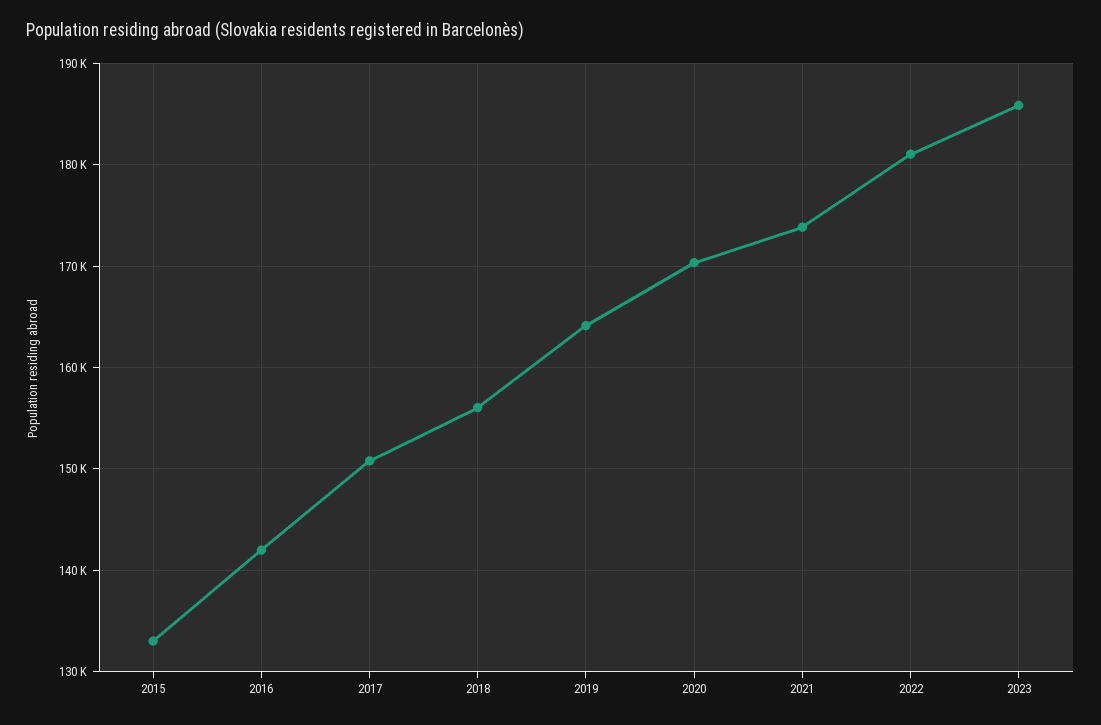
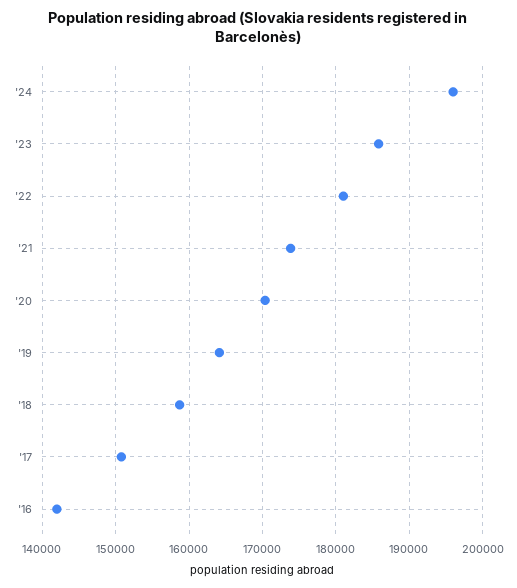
2015: 133000 -> none
2018: 156000 -> 159000
'24: none -> 196000

